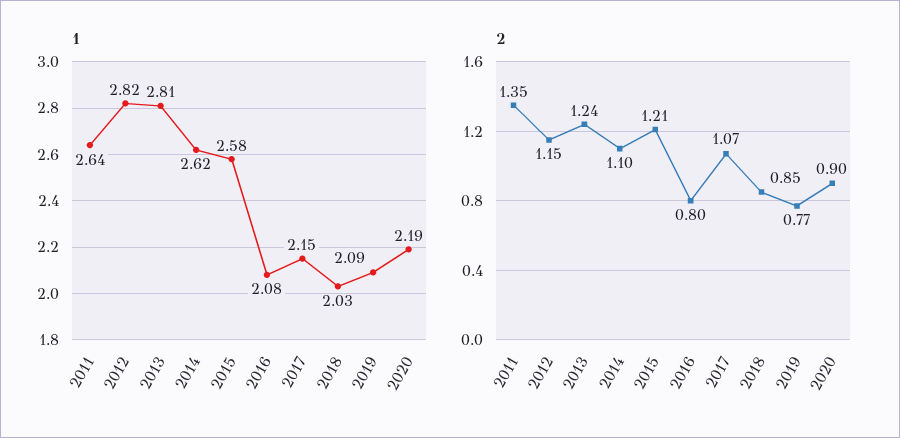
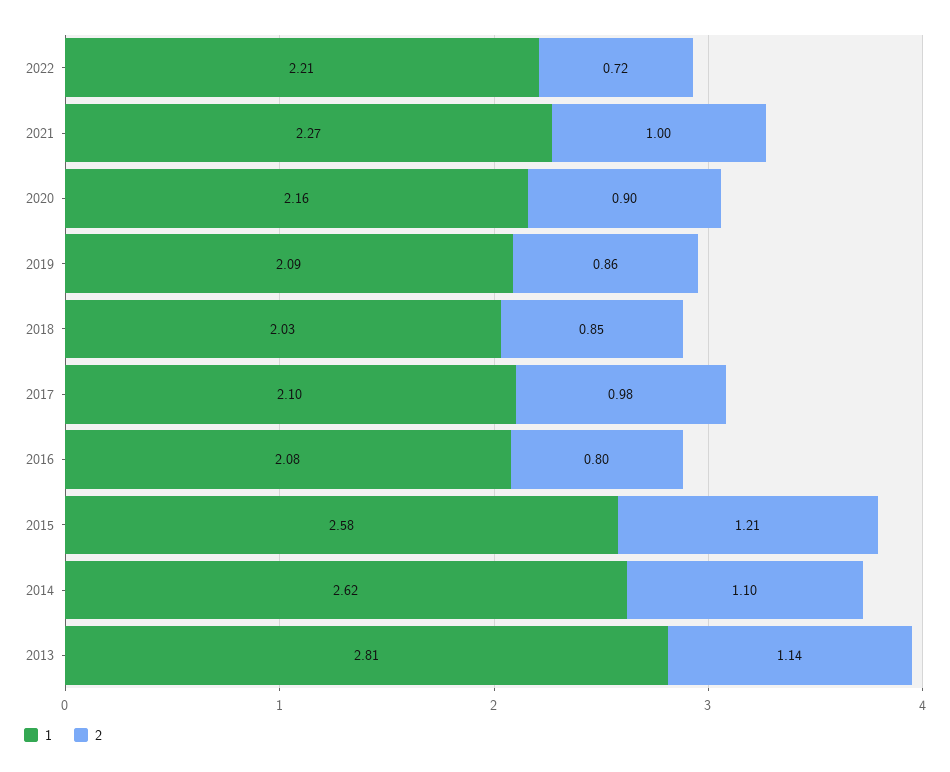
1, 2011: 2.64 -> none
1, 2012: 2.82 -> none
1, 2017: 2.15 -> 2.1
1, 2020: 2.19 -> 2.16
2, 2011: 1.35 -> none
2, 2012: 1.15 -> none
2, 2013: 1.24 -> 1.14
2, 2017: 1.07 -> 0.98
2, 2019: 0.77 -> 0.86
1, 2022: none -> 2.21
2, 2022: none -> 0.72
1, 2021: none -> 2.27
2, 2021: none -> 1

